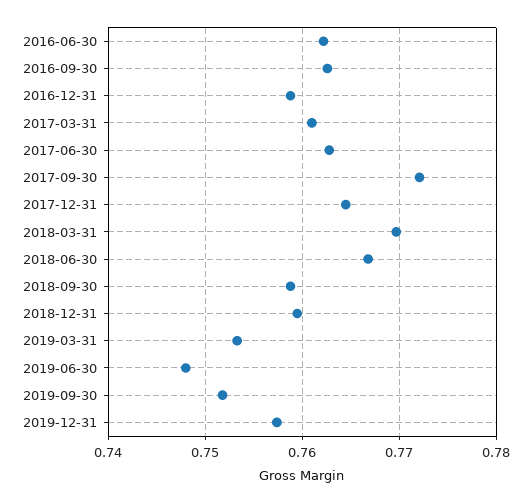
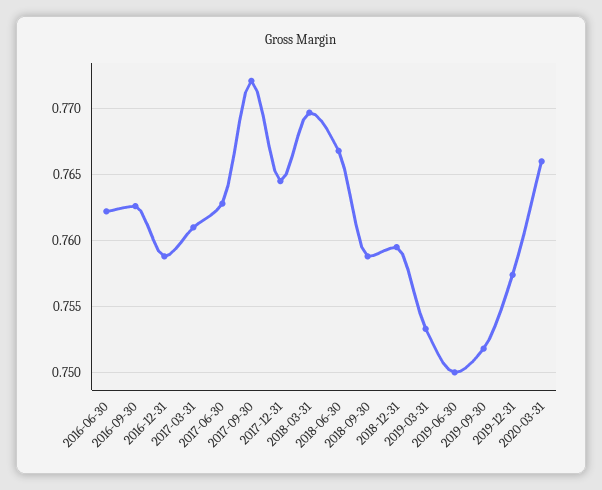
2019-06-30: 0.748 -> 0.75
2020-03-31: none -> 0.766

